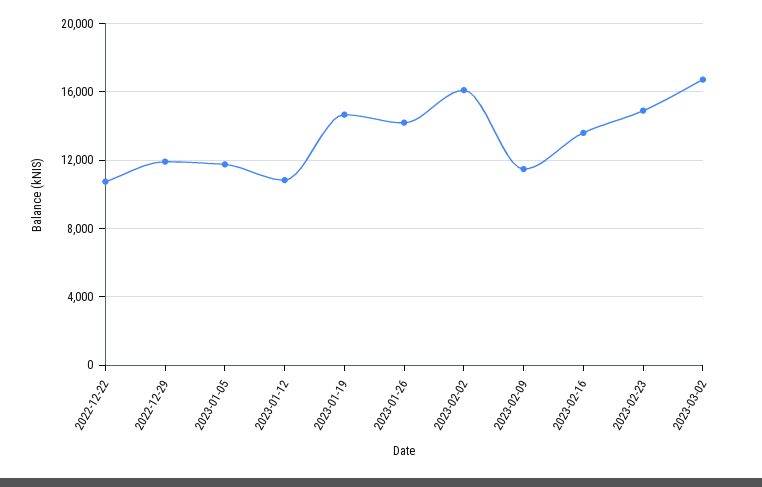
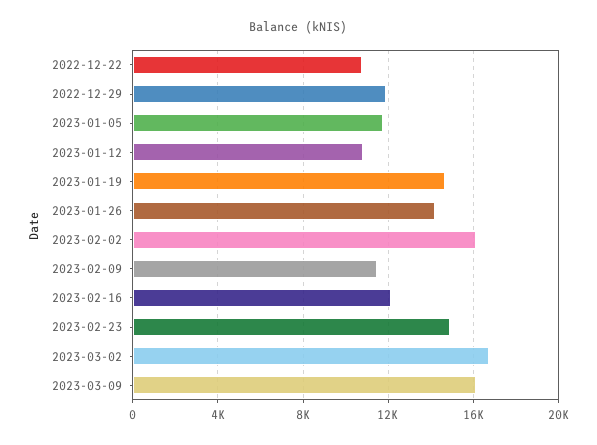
2023-02-16: 13500 -> 12000
2023-03-09: none -> 16000

